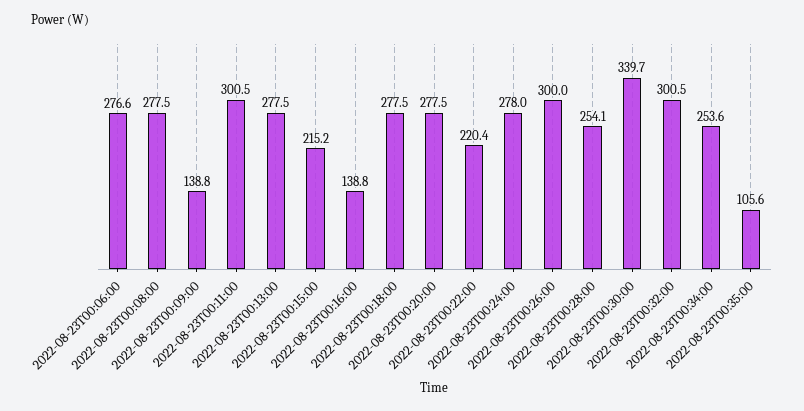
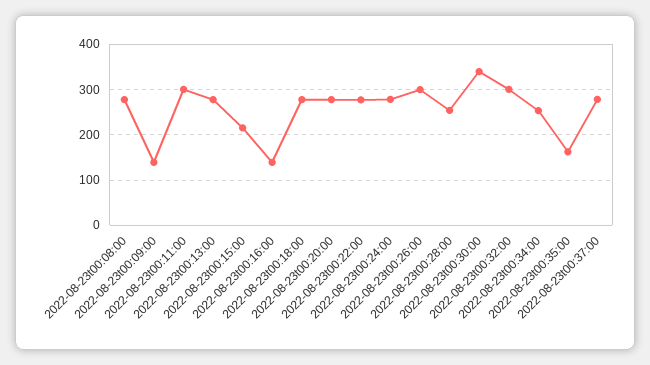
2022-08-23T00:06:00: 276.6 -> none
2022-08-23T00:22:00: 220.4 -> 280
2022-08-23T00:35:00: 105.6 -> 160
2022-08-23t00:37:00: none -> 280

